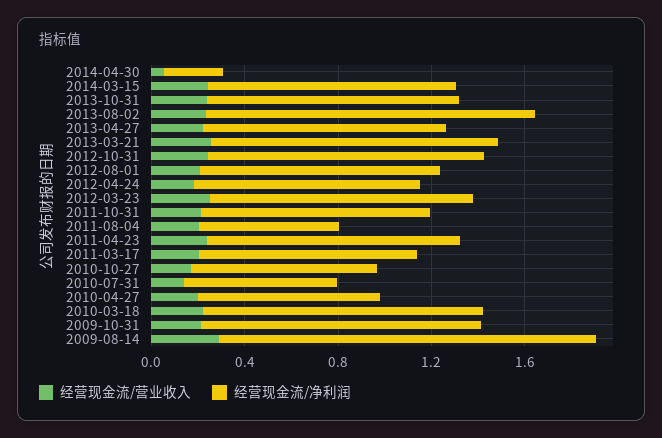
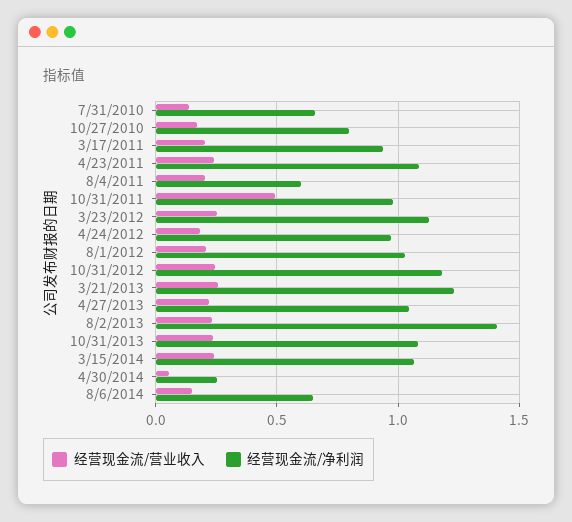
经营现金流/营业收入, 2011-10-31: 0.2 -> 0.5
经营现金流/营业收入, 2010-04-27: 0.2 -> none
经营现金流/净利润, 2010-04-27: 0.8 -> none
经营现金流/营业收入, 2010-03-18: 0.2 -> none
经营现金流/净利润, 2010-03-18: 1.2 -> none
经营现金流/营业收入, 2009-10-31: 0.2 -> none
经营现金流/净利润, 2009-10-31: 1.2 -> none
经营现金流/营业收入, 2009-08-14: 0.3 -> none
经营现金流/净利润, 2009-08-14: 1.6 -> none
经营现金流/营业收入, 8/6/2014: none -> 0.15
经营现金流/净利润, 8/6/2014: none -> 0.65

